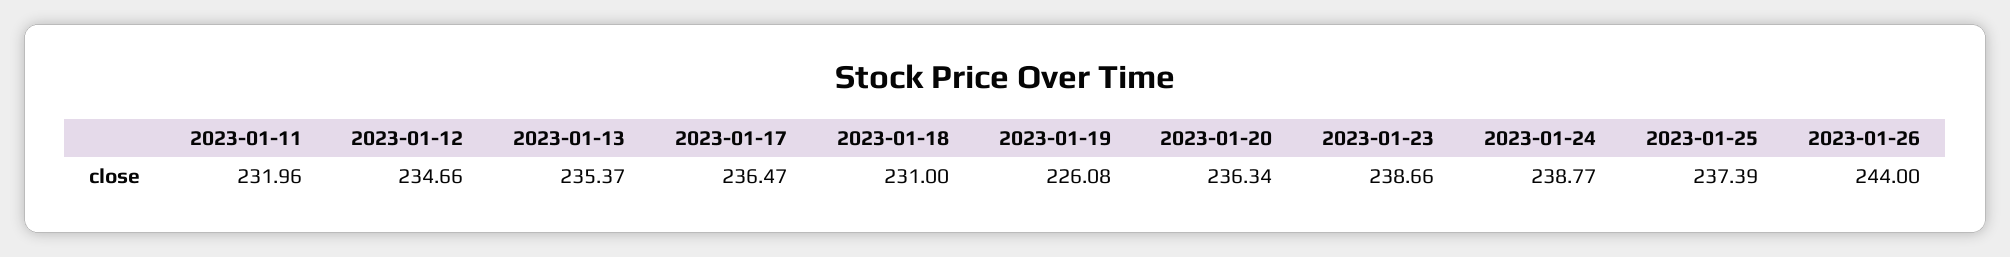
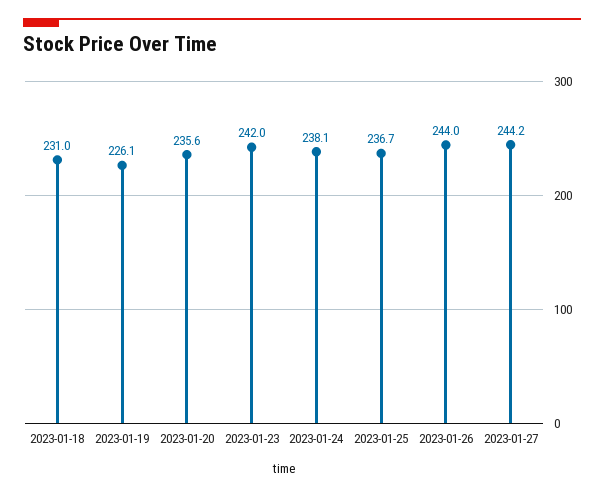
2023-01-11: 231.96 -> none
2023-01-12: 234.66 -> none
2023-01-13: 235.37 -> none
2023-01-17: 236.47 -> none
2023-01-20: 236.34 -> 235.6
2023-01-23: 238.66 -> 242
2023-01-24: 238.77 -> 238.1
2023-01-25: 237.39 -> 236.7
2023-01-27: none -> 244.2

